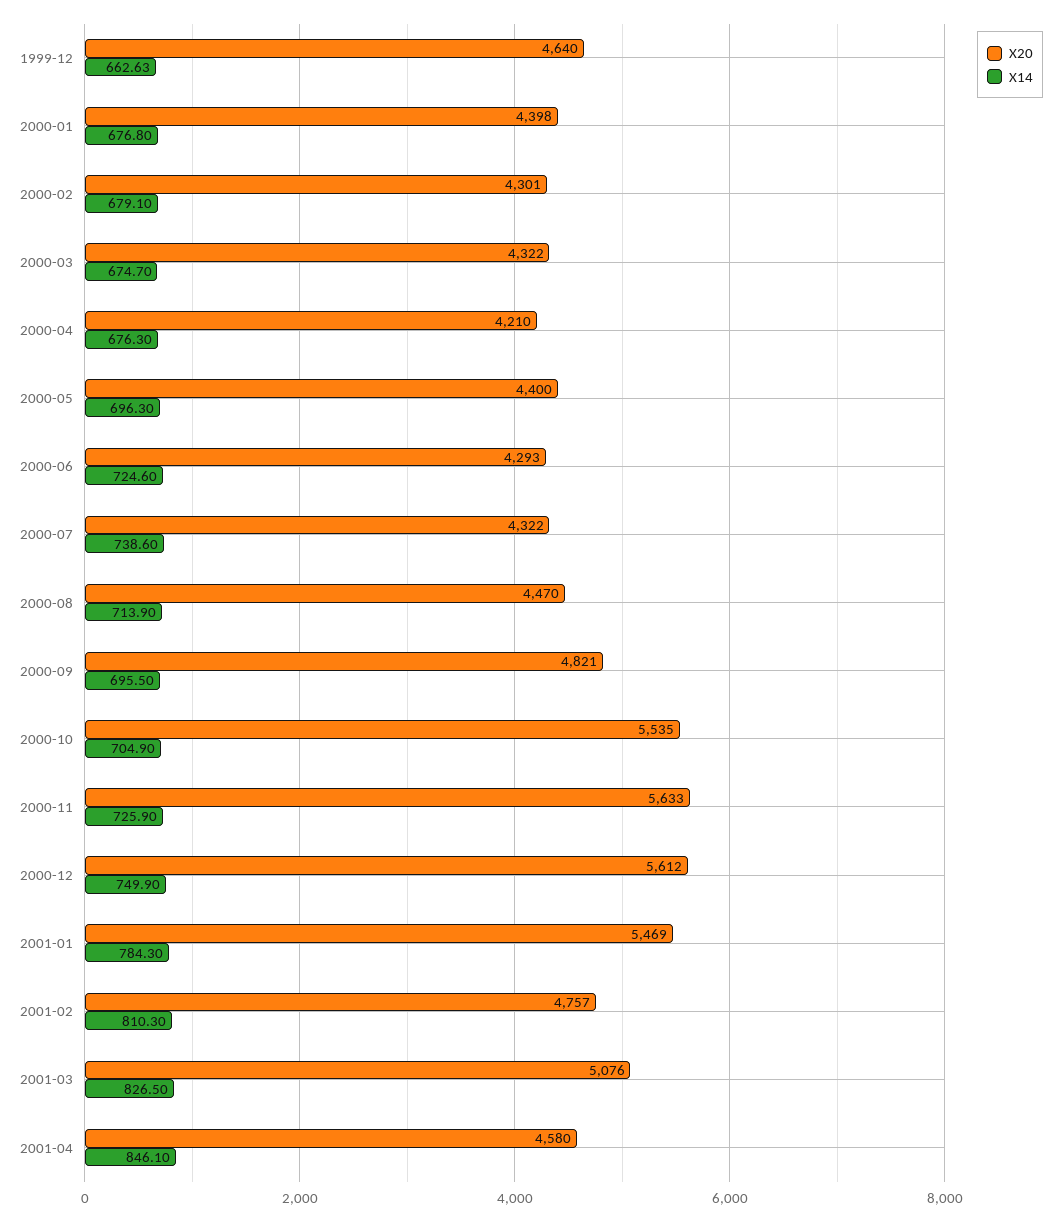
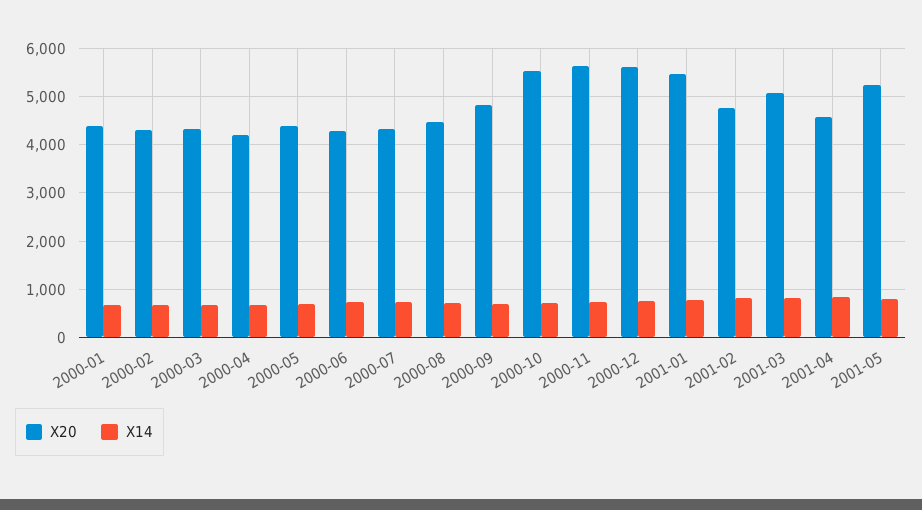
X20, 1999-12: 4640 -> none
X14, 1999-12: 662.63 -> none
X20, 2001-05: none -> 5200
X14, 2001-05: none -> 800

